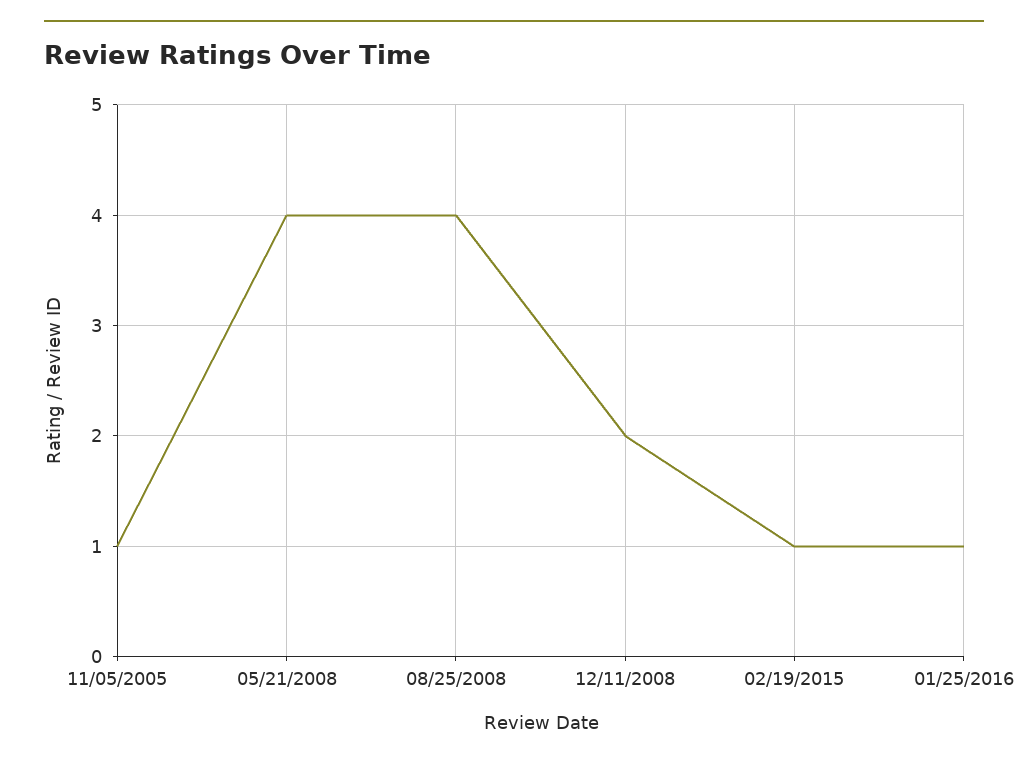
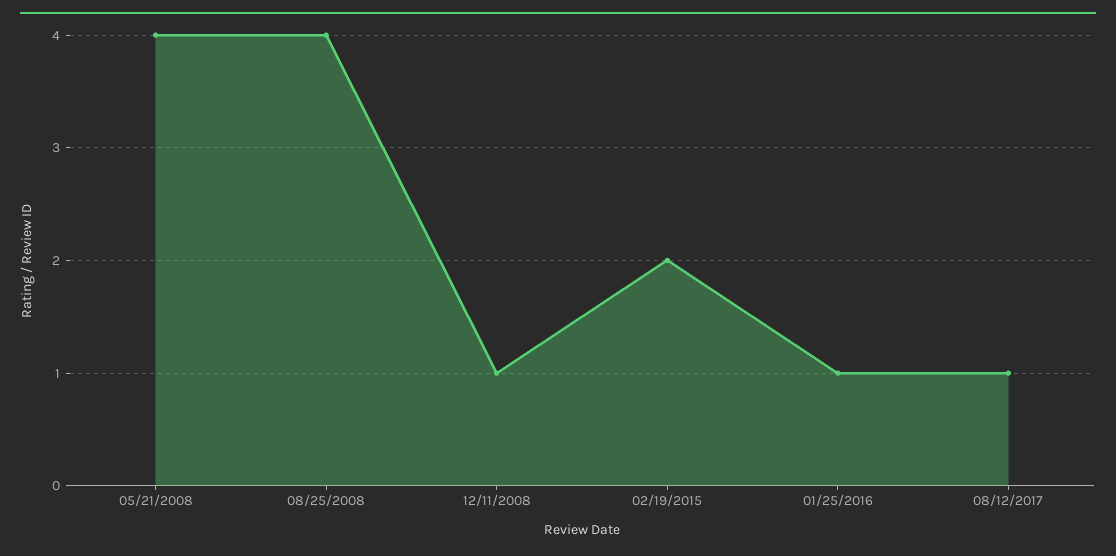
11/05/2005: 1 -> none
12/11/2008: 2 -> 1
02/19/2015: 1 -> 2
08/12/2017: none -> 1

